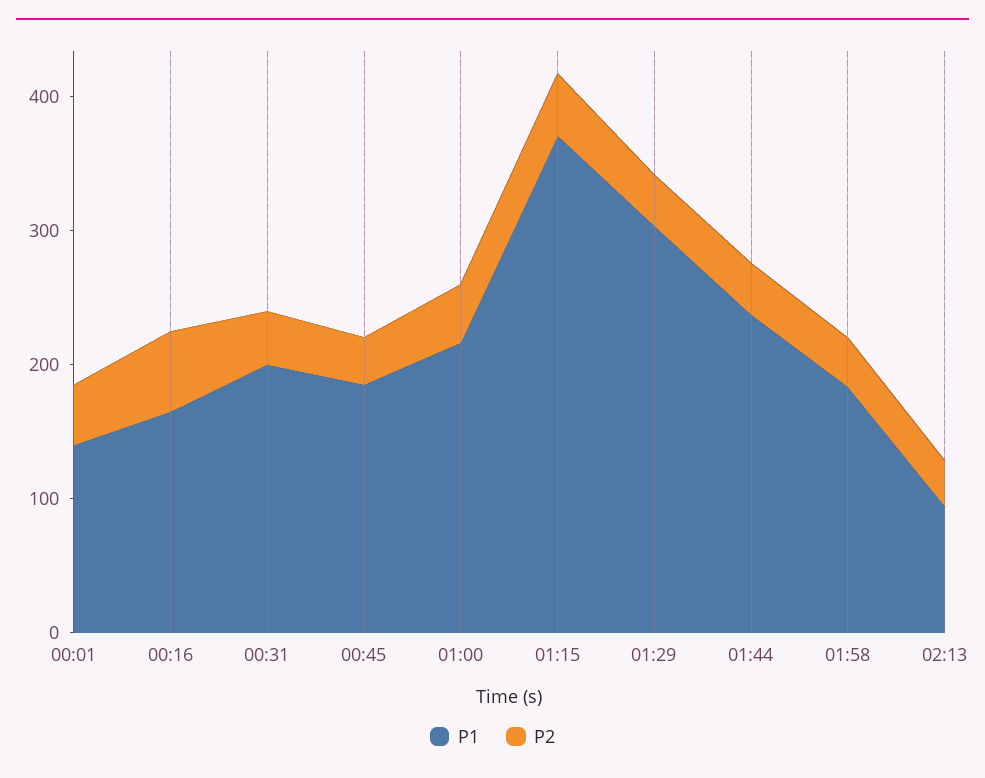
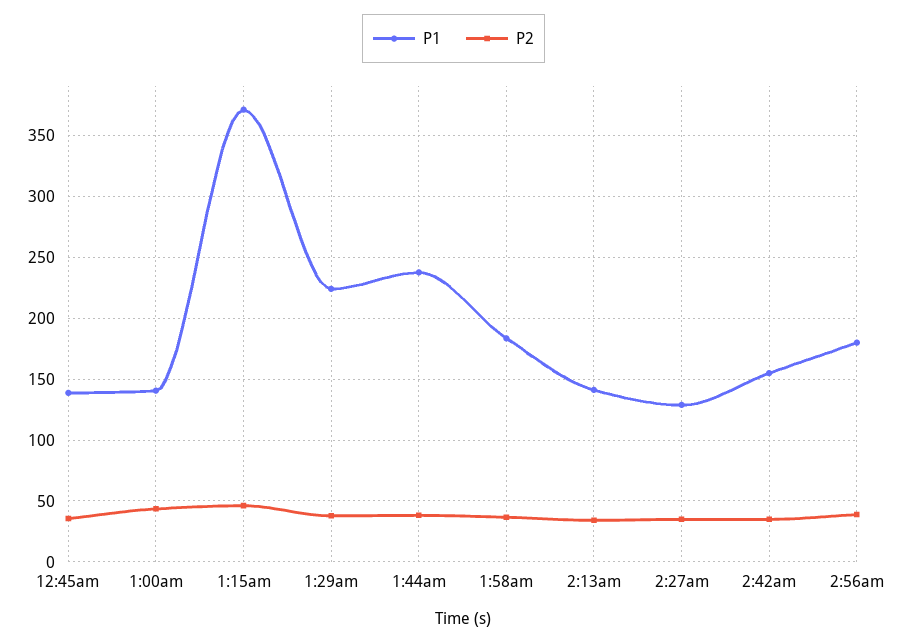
P1, 00:01: 140 -> none
P2, 00:01: 40 -> none
P1, 00:16: 160 -> none
P2, 00:16: 60 -> none
P1, 00:31: 200 -> none
P2, 00:31: 40 -> none
P1, 00:45: 180 -> 140
P1, 01:00: 220 -> 140
P1, 01:29: 300 -> 225
P1, 02:13: 100 -> 140
P1, 2:27am: none -> 130
P2, 2:27am: none -> 35
P1, 2:42am: none -> 155
P2, 2:42am: none -> 35
P1, 2:56am: none -> 180
P2, 2:56am: none -> 40

